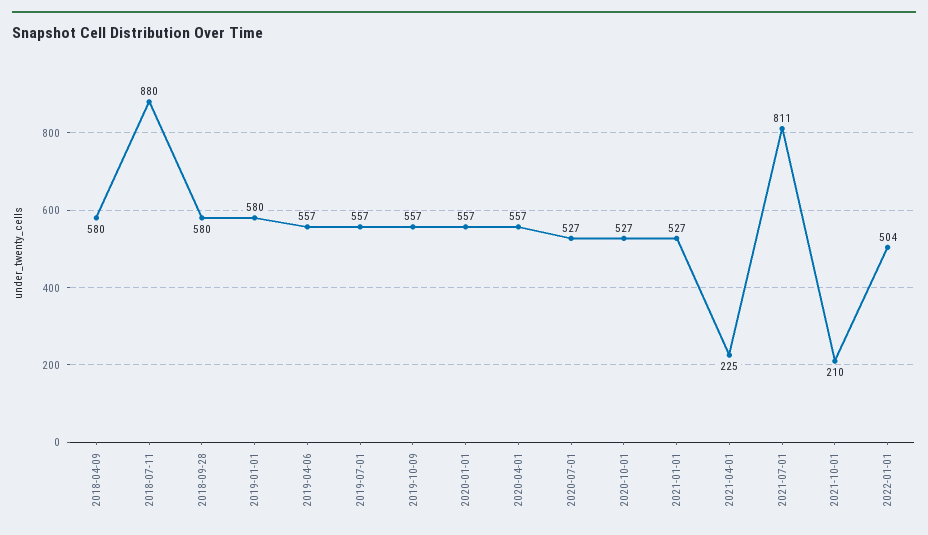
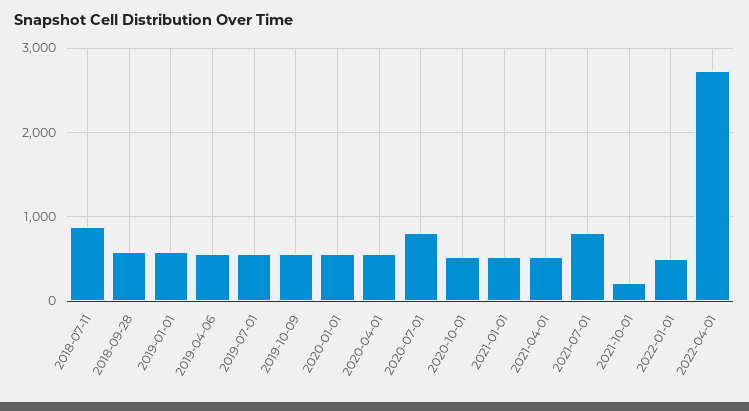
2018-04-09: 580 -> none
2020-07-01: 527 -> 800
2021-04-01: 225 -> 500
2022-04-01: none -> 2700

